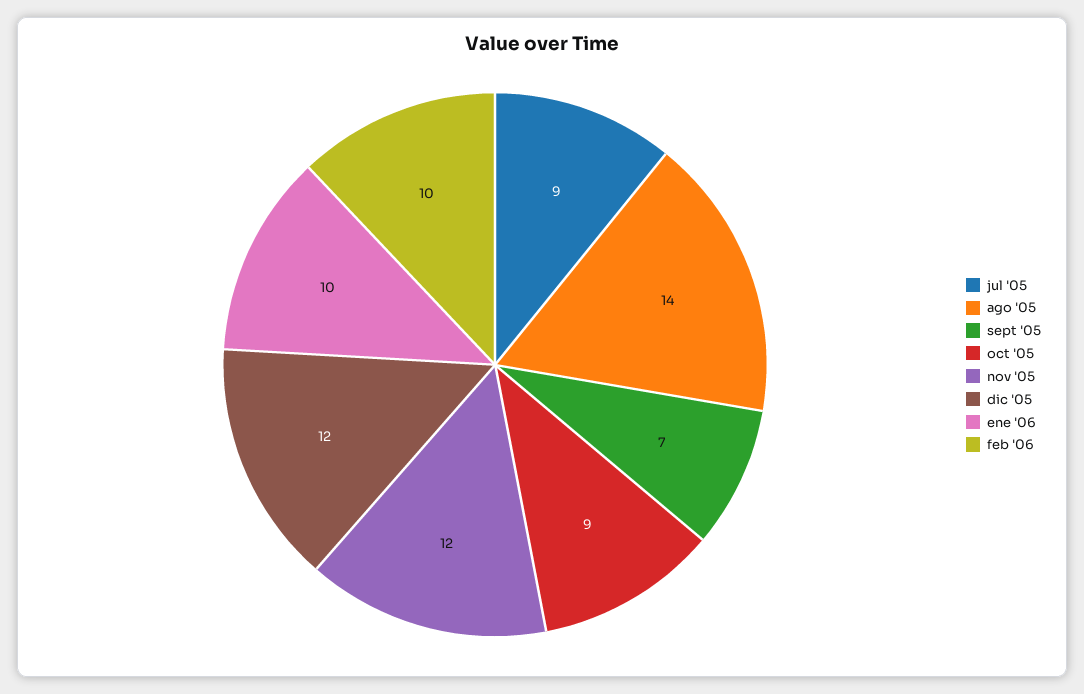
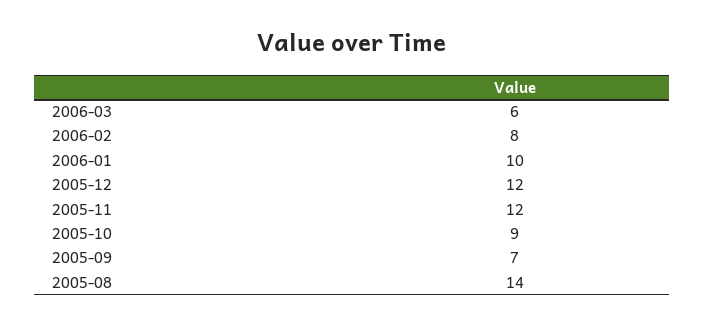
jul '05: 9 -> none
feb '06: 10 -> 8
2006-03: none -> 6

